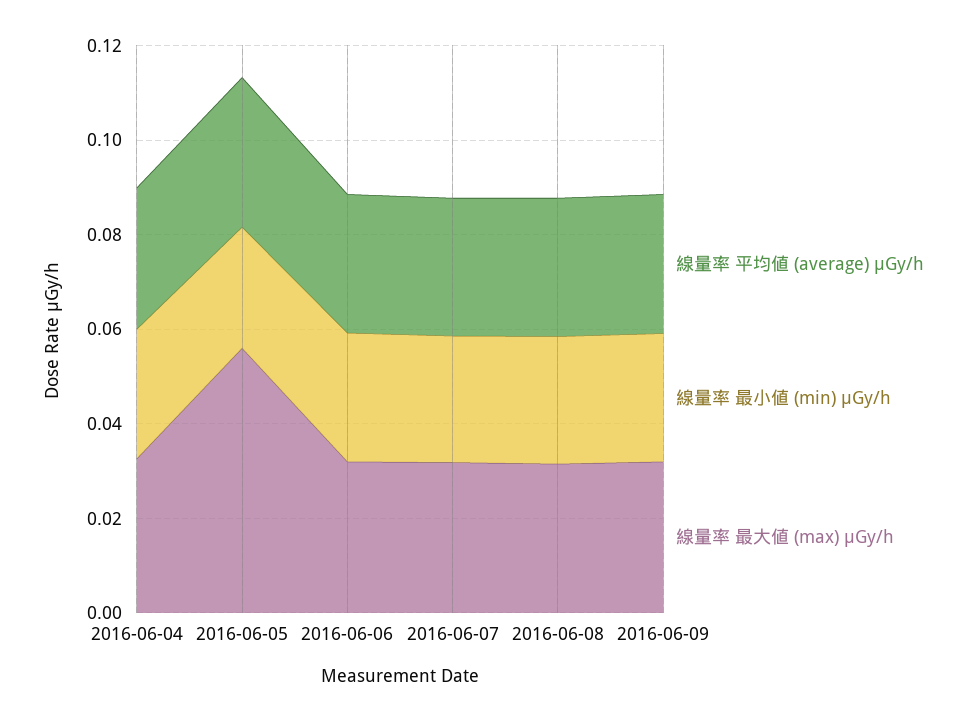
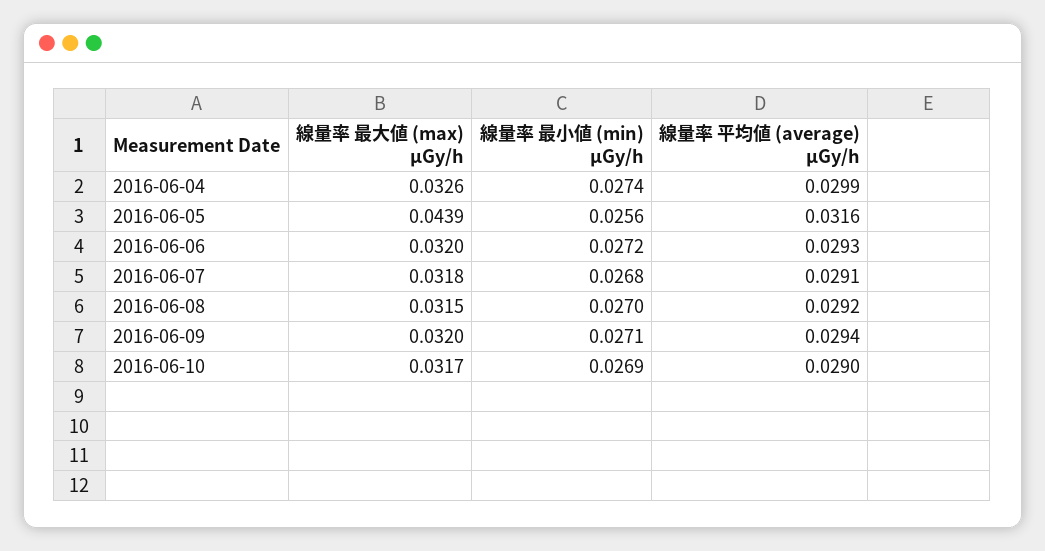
線量率 最大値 (max) μGy/h, 2016-06-05: 0.055 -> 0.0439
線量率 最大値 (max) μGy/h, 2016-06-10: none -> 0.0317
線量率 最小値 (min) μGy/h, 2016-06-10: none -> 0.0269
線量率 平均値 (average) μGy/h, 2016-06-10: none -> 0.029

